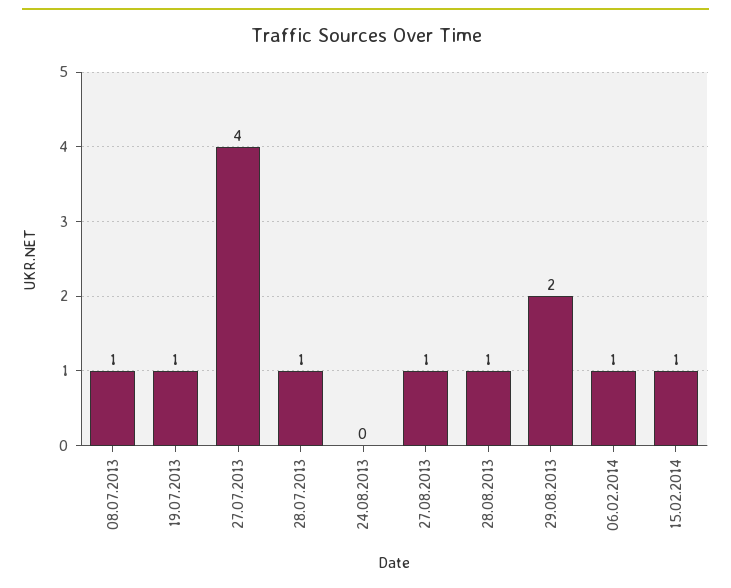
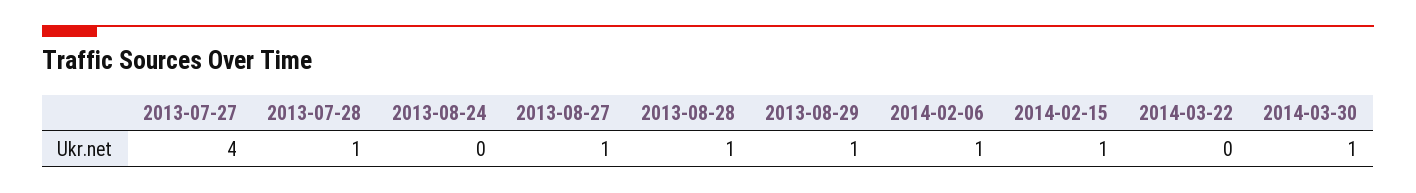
08.07.2013: 1 -> none
19.07.2013: 1 -> none
29.08.2013: 2 -> 1
2014-03-22: none -> 0
2014-03-30: none -> 1

